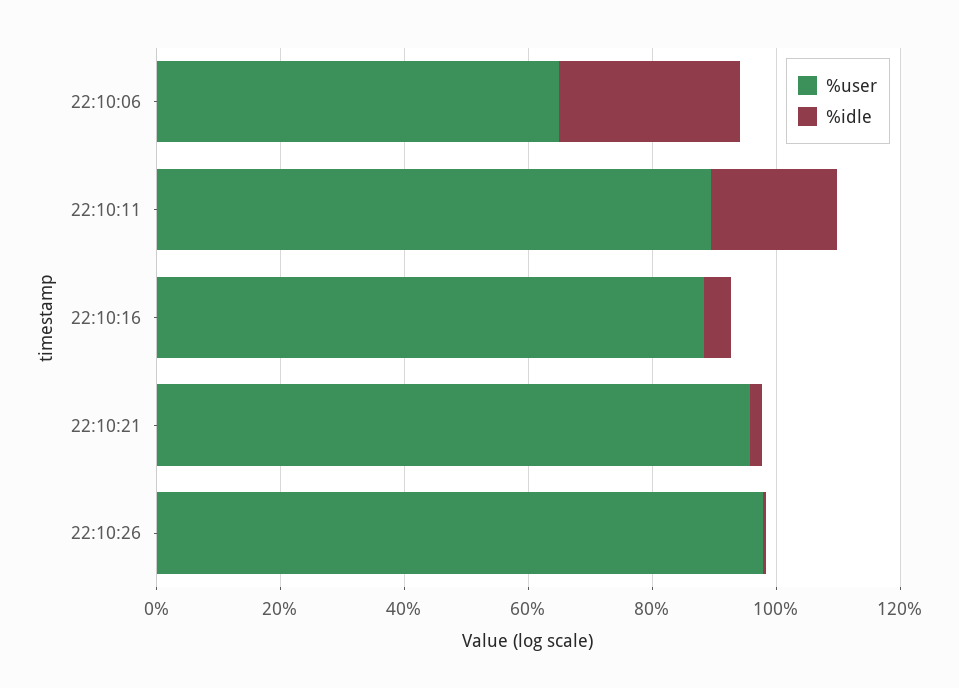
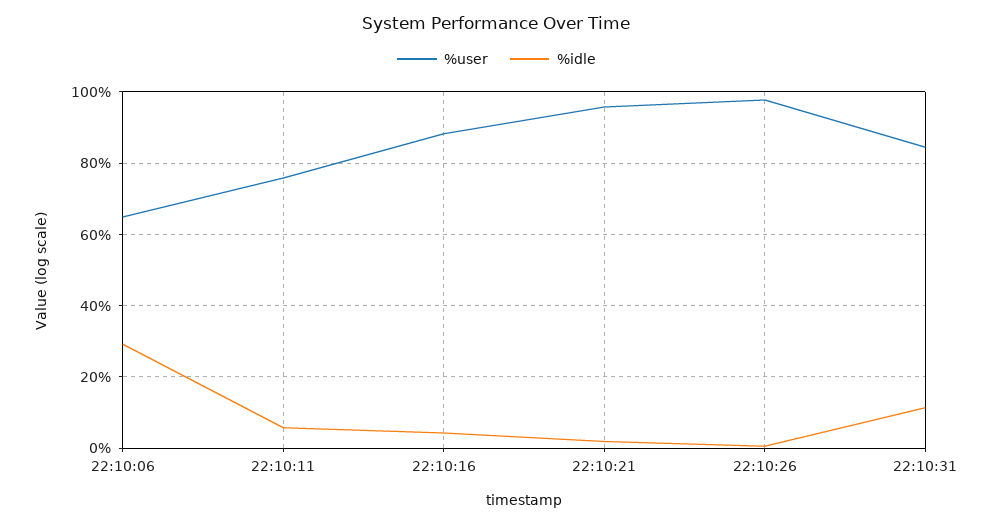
%user, 22:10:11: 90 -> 76
%idle, 22:10:11: 20 -> 6
%user, 22:10:31: none -> 84
%idle, 22:10:31: none -> 12

